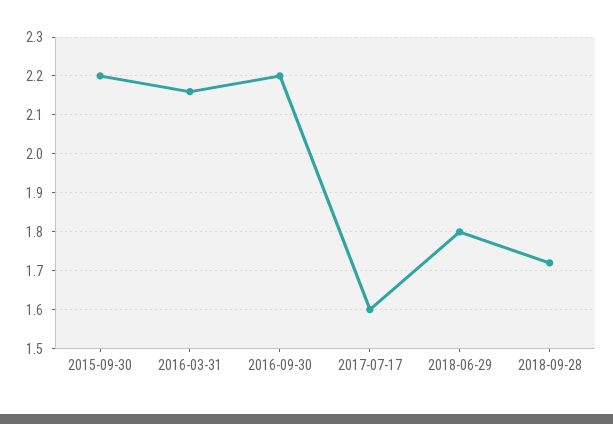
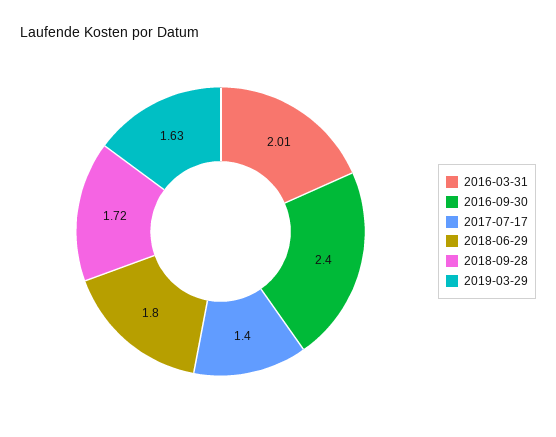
2015-09-30: 2.2 -> none
2016-03-31: 2.15 -> 2.01
2016-09-30: 2.2 -> 2.4
2017-07-17: 1.6 -> 1.4
2019-03-29: none -> 1.63

